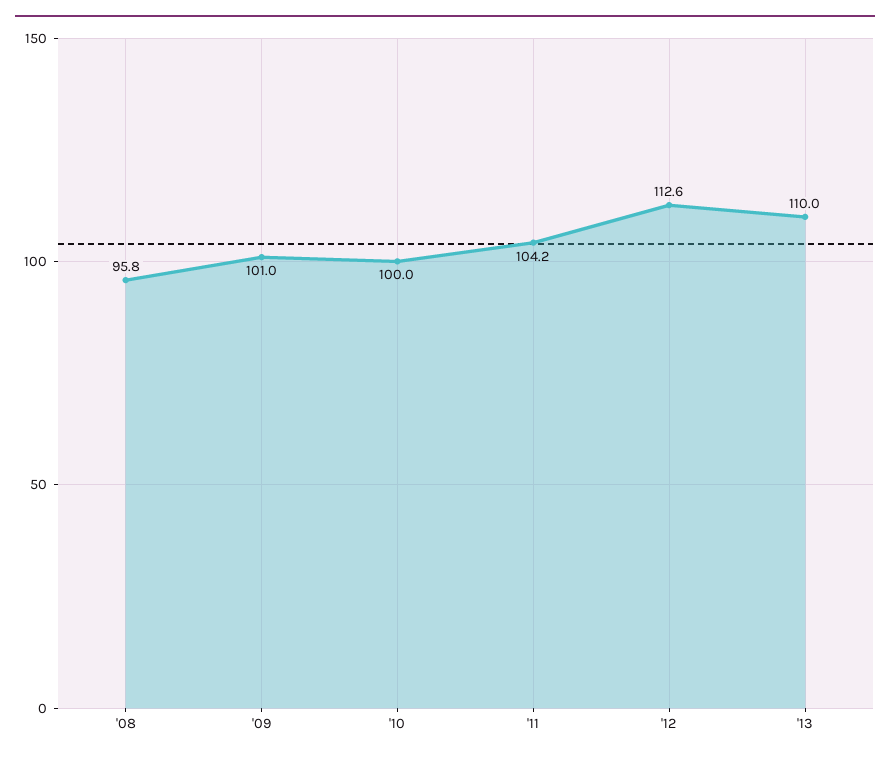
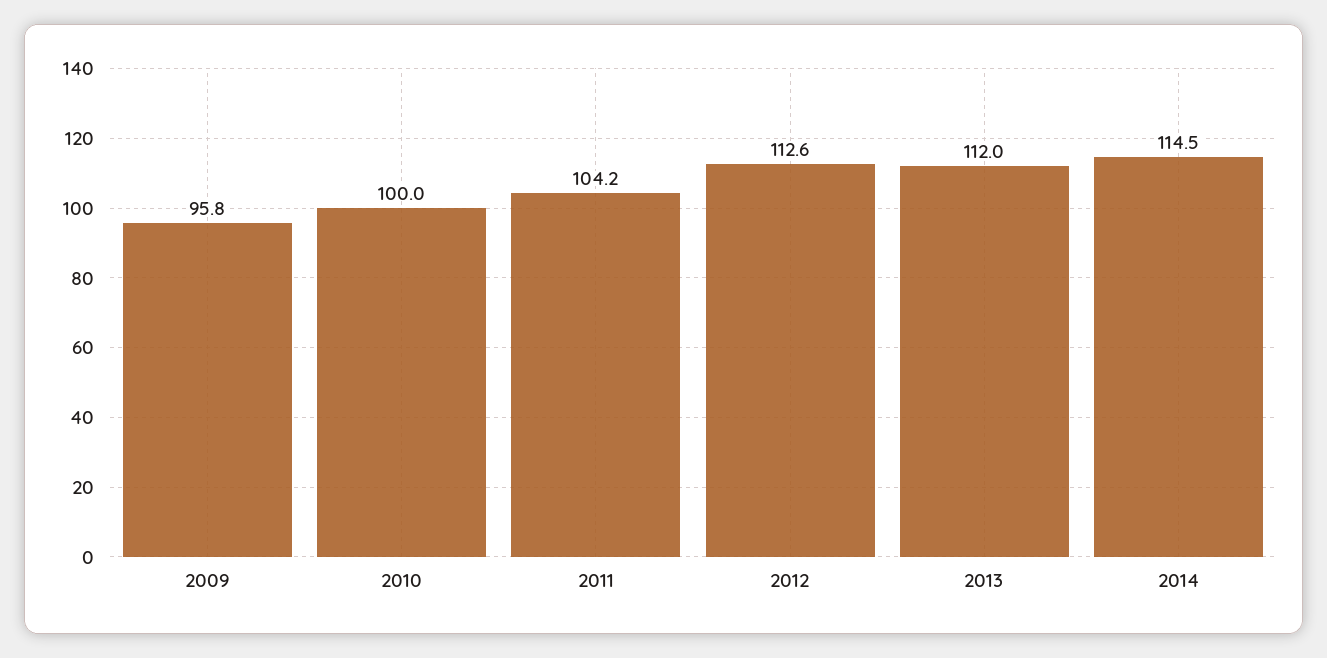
'08: 95.8 -> none
'09: 101 -> 95.8
'13: 110 -> 112
2014: none -> 114.5

